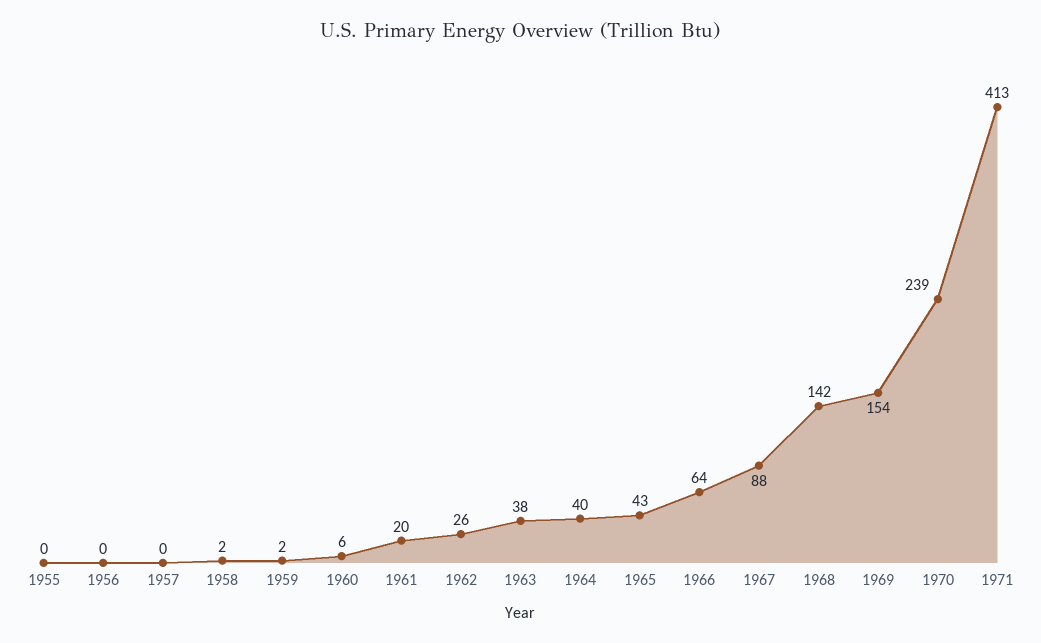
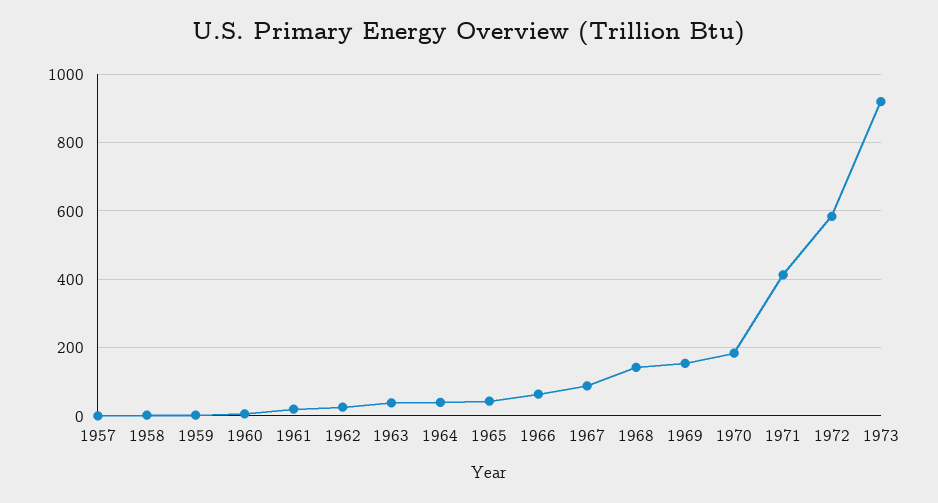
1955: 0 -> none
1956: 0 -> none
1970: 239 -> 180
1972: none -> 580
1973: none -> 920

